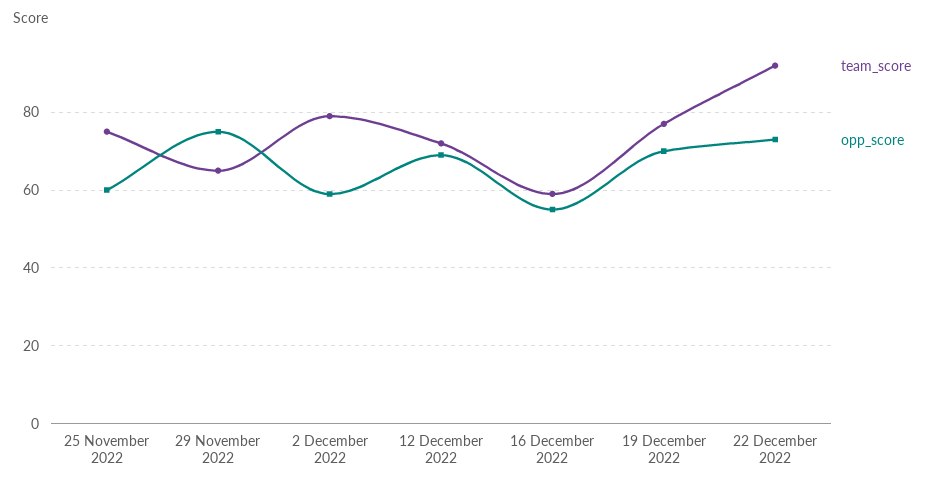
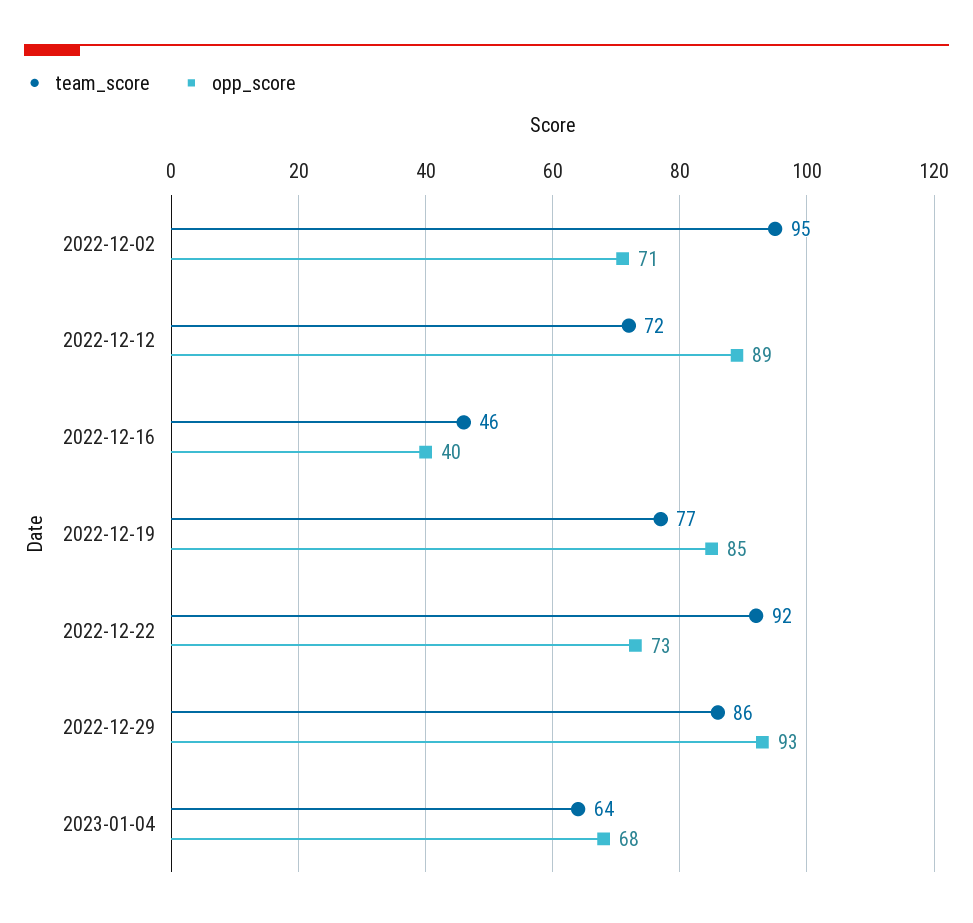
team_score, 25 November 2022: 75 -> none
opp_score, 25 November 2022: 60 -> none
team_score, 29 November 2022: 65 -> none
opp_score, 29 November 2022: 75 -> none
team_score, 2 December 2022: 80 -> 95
opp_score, 2 December 2022: 60 -> 71
opp_score, 12 December 2022: 70 -> 89
team_score, 16 December 2022: 60 -> 46
opp_score, 16 December 2022: 55 -> 40
opp_score, 19 December 2022: 70 -> 85
team_score, 2022-12-29: none -> 86
opp_score, 2022-12-29: none -> 93
team_score, 2023-01-04: none -> 64
opp_score, 2023-01-04: none -> 68

